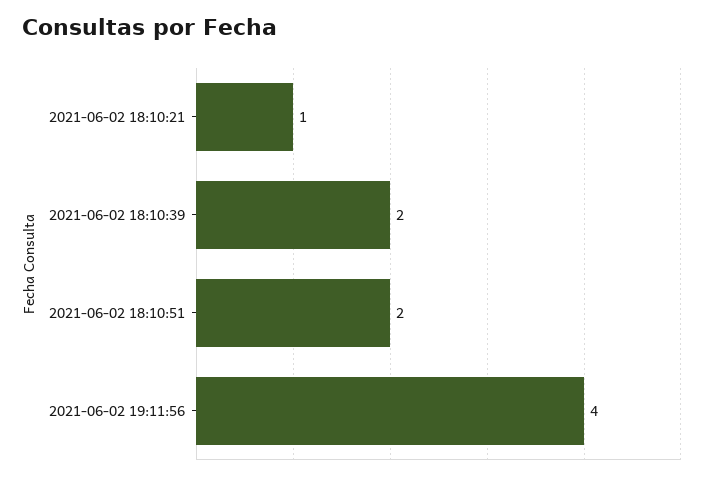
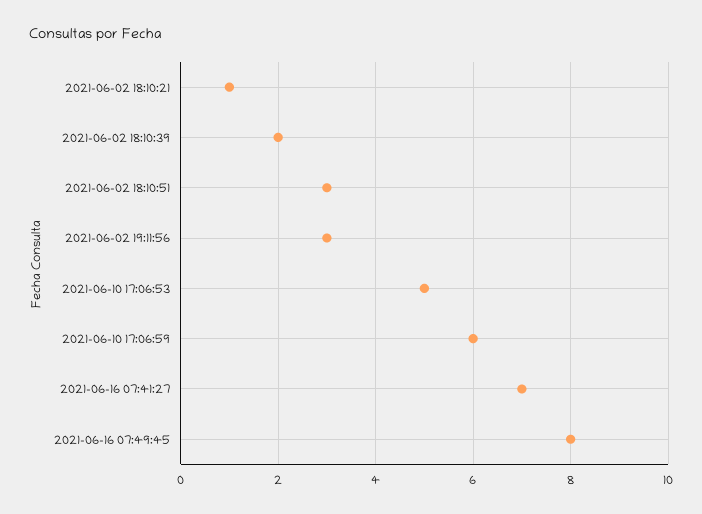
2021-06-02 18:10:51: 2 -> 3
2021-06-02 19:11:56: 4 -> 3
2021-06-10 17:06:53: none -> 5
2021-06-10 17:06:59: none -> 6
2021-06-16 07:41:27: none -> 7
2021-06-16 07:49:45: none -> 8

